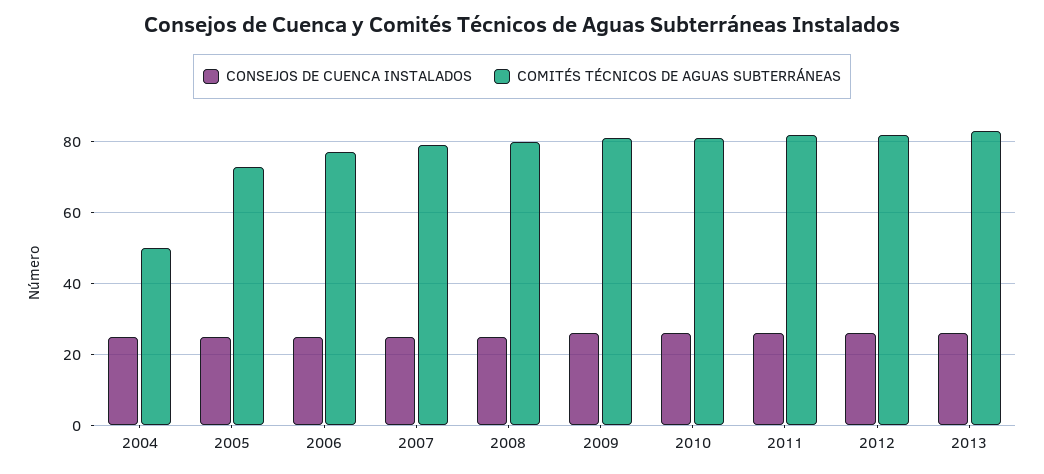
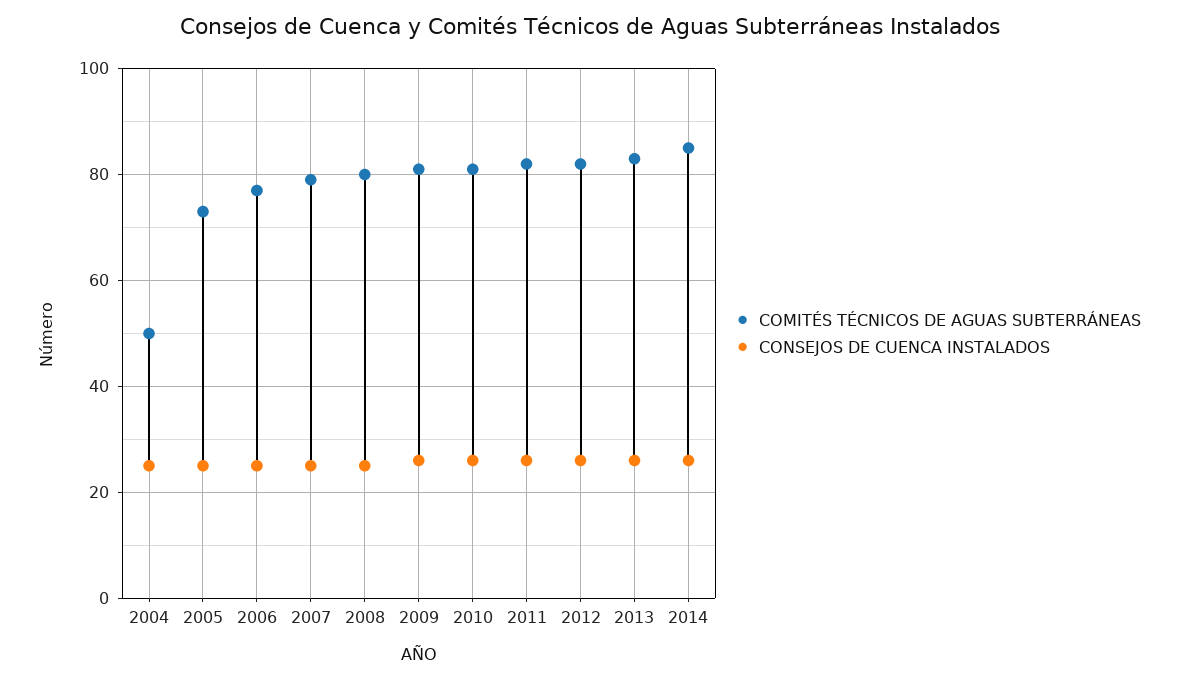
COMITÉS TÉCNICOS DE AGUAS SUBTERRÁNEAS, 2014: none -> 85
CONSEJOS DE CUENCA INSTALADOS, 2014: none -> 25

